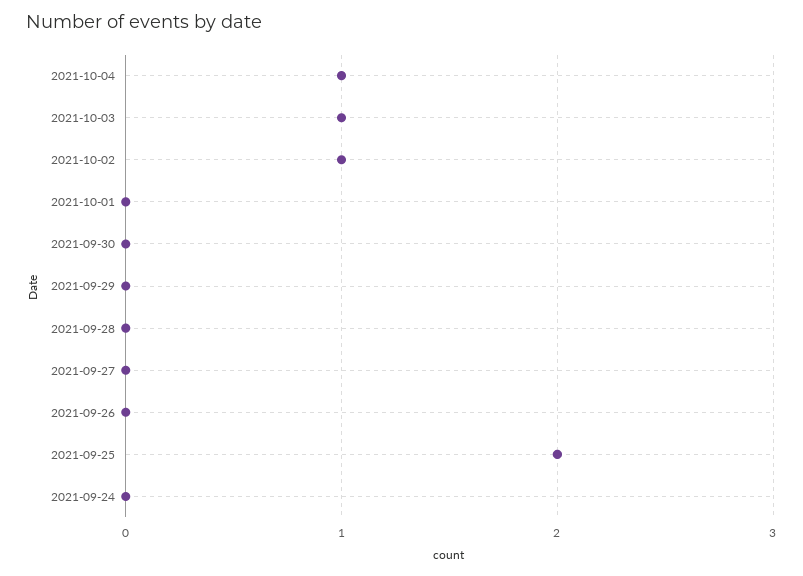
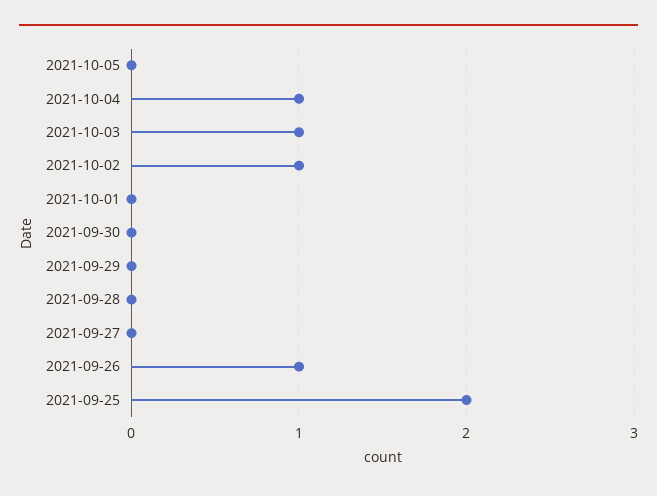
2021-09-26: 0 -> 1
2021-09-24: 0 -> none
2021-10-05: none -> 0

